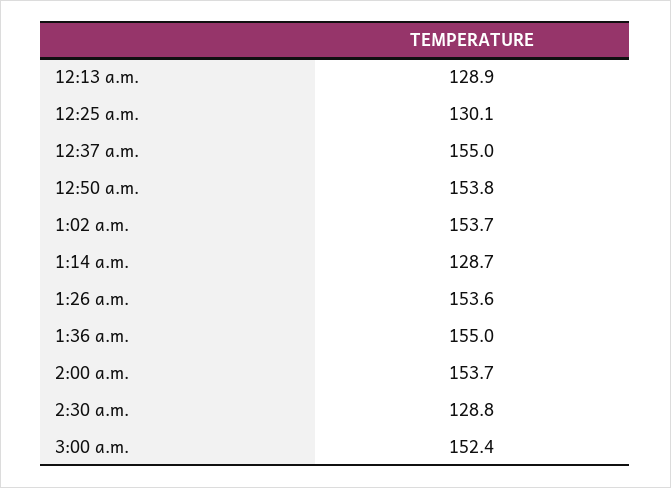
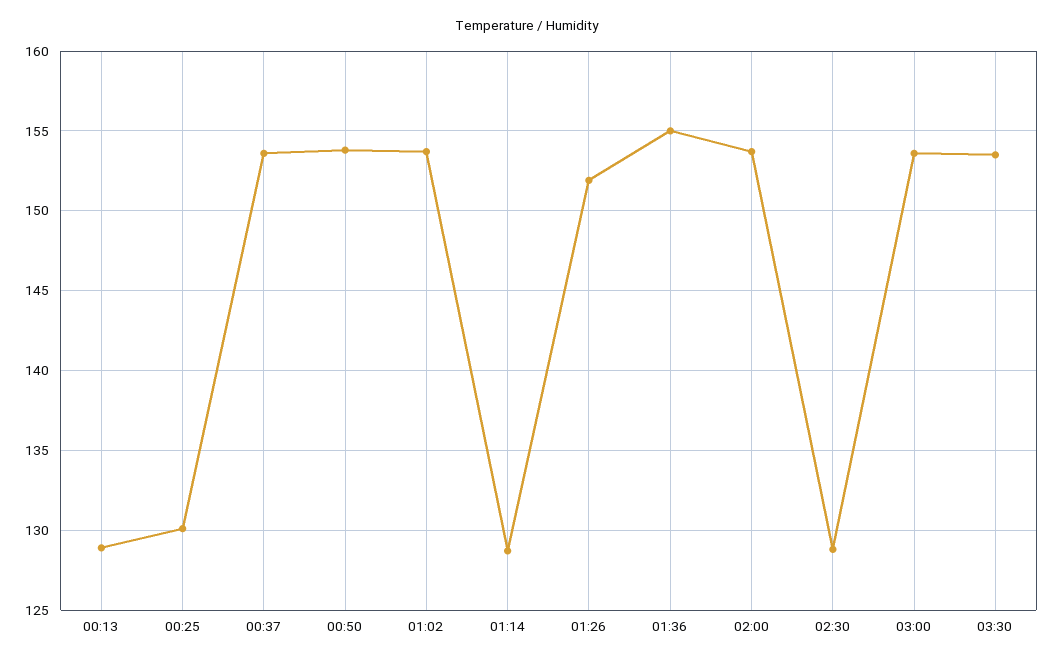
12:37 a.m.: 155 -> 153.5
1:26 a.m.: 153.6 -> 152
3:00 a.m.: 152.4 -> 153.5
03:30: none -> 153.5

